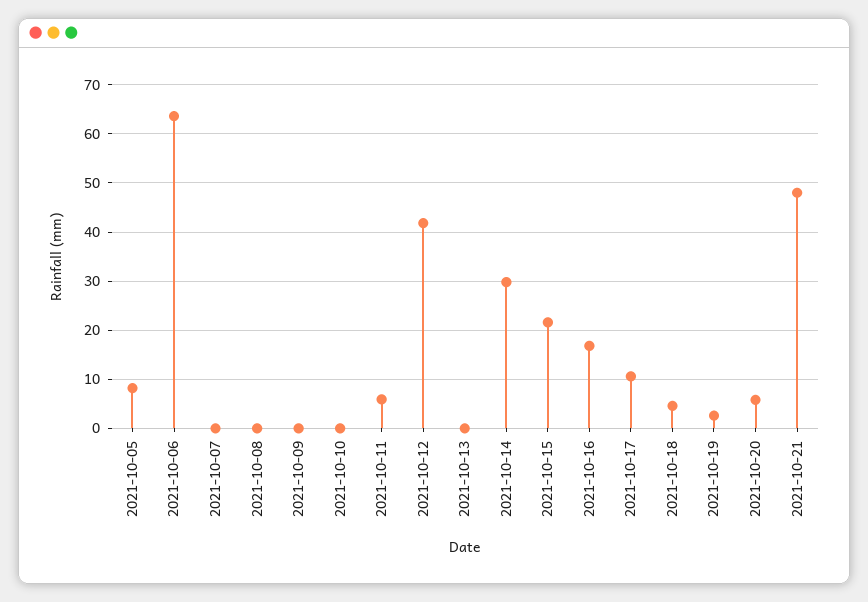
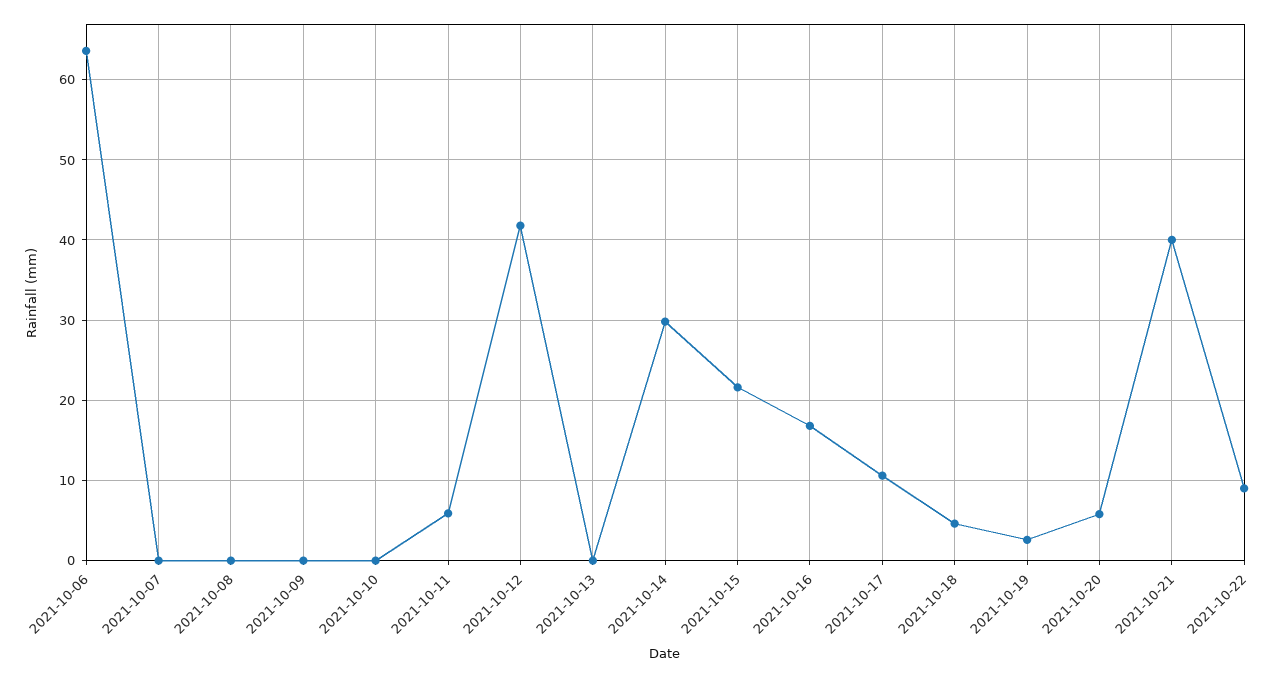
2021-10-05: 8 -> none
2021-10-21: 48 -> 40
2021-10-22: none -> 9

